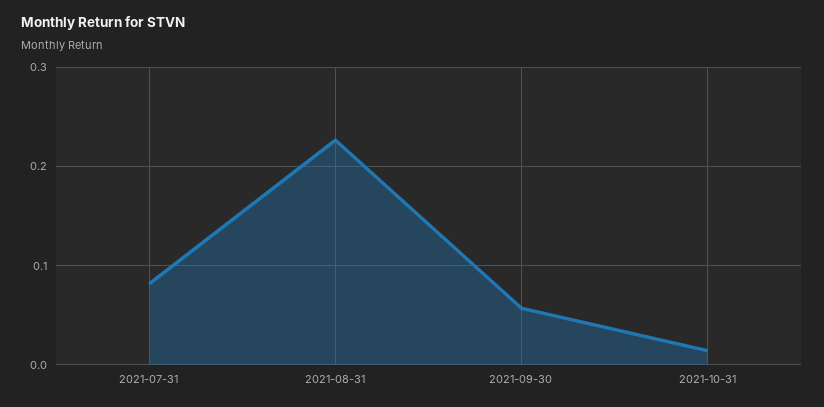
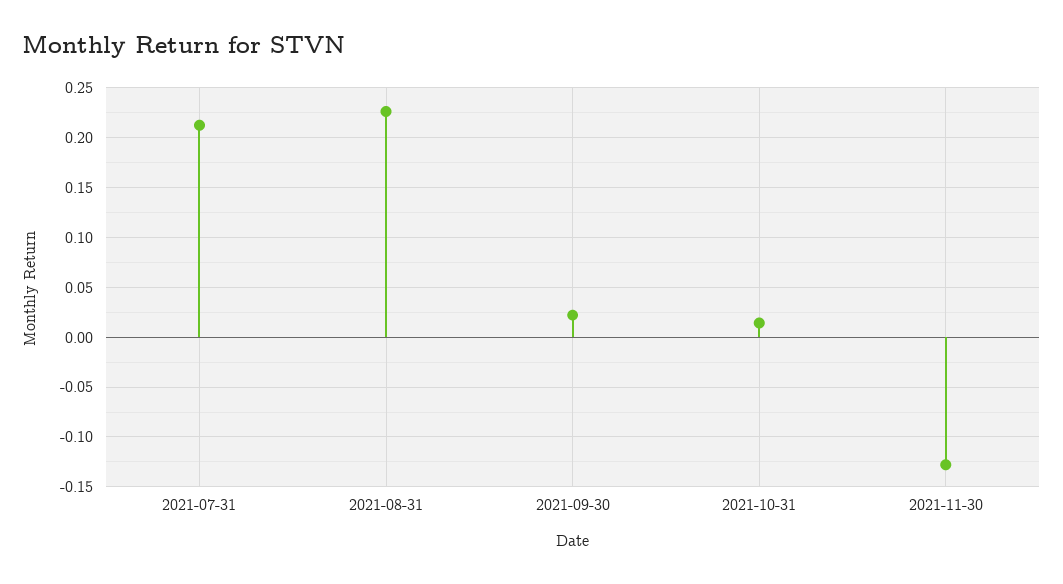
2021-07-31: 0.08 -> 0.21
2021-09-30: 0.06 -> 0.02
2021-11-30: none -> -0.13

